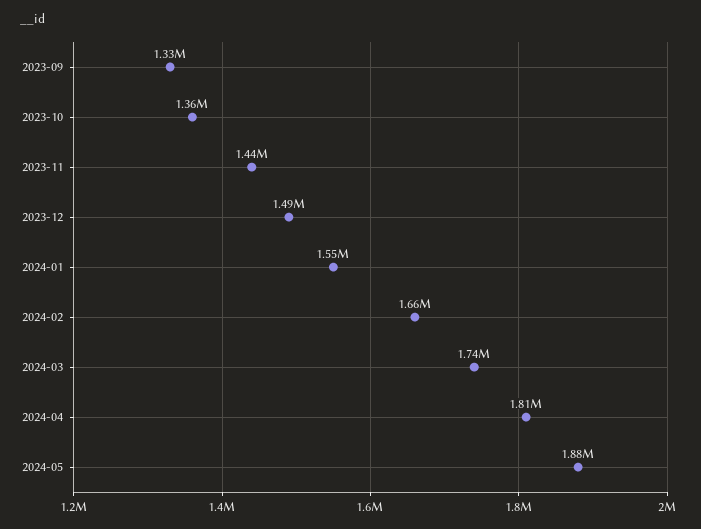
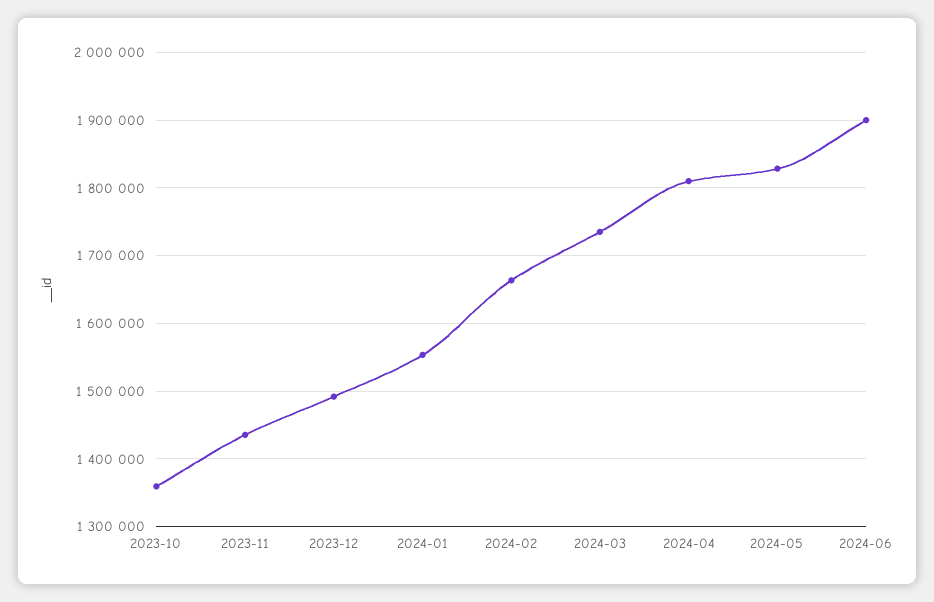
2023-09: 1330000 -> none
2024-05: 1880000 -> 1830000
2024-06: none -> 1900000

